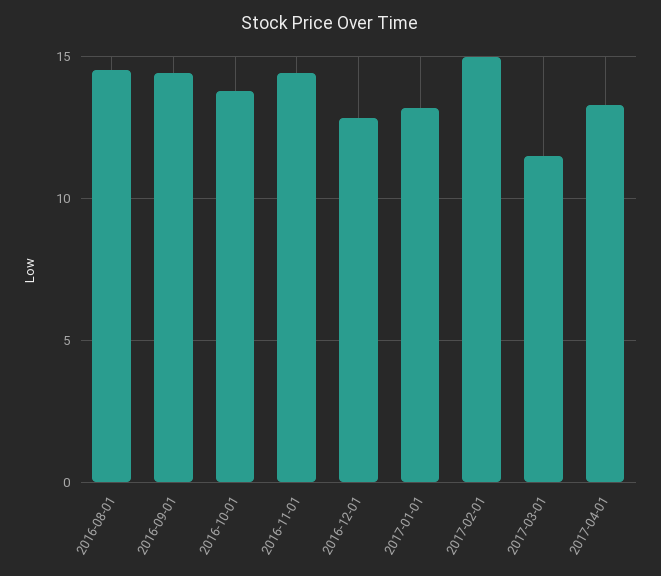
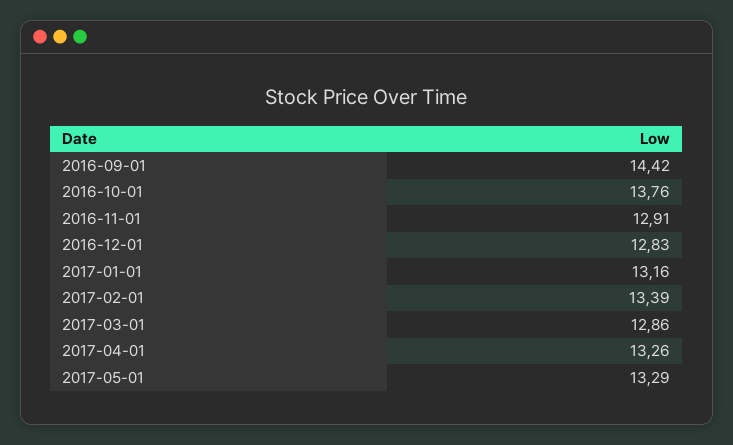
2016-08-01: 14.5 -> none
2016-11-01: 14.5 -> 12.91
2017-02-01: 15 -> 13.39
2017-03-01: 11.5 -> 12.86
2017-05-01: none -> 13.29

